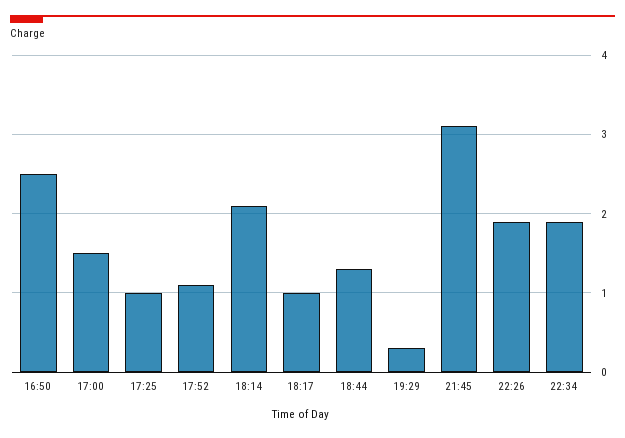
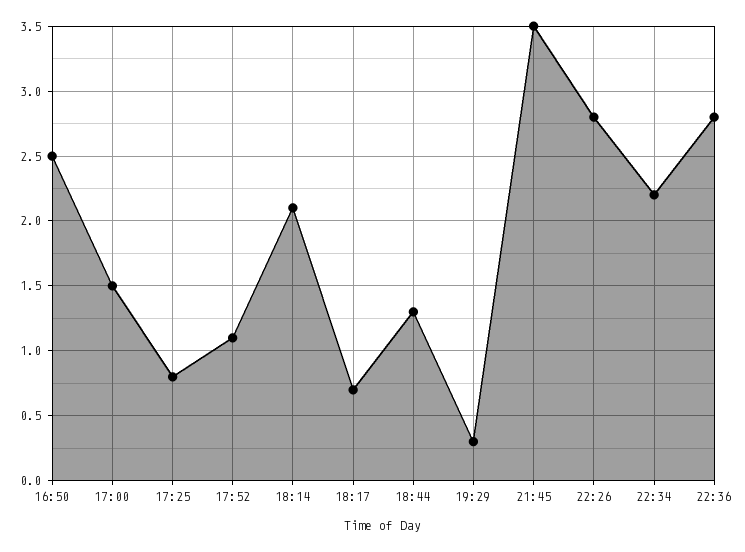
17:25: 1 -> 0.8
18:17: 1 -> 0.7
21:45: 3.1 -> 3.5
22:26: 1.9 -> 2.8
22:34: 1.9 -> 2.2
22:36: none -> 2.8

